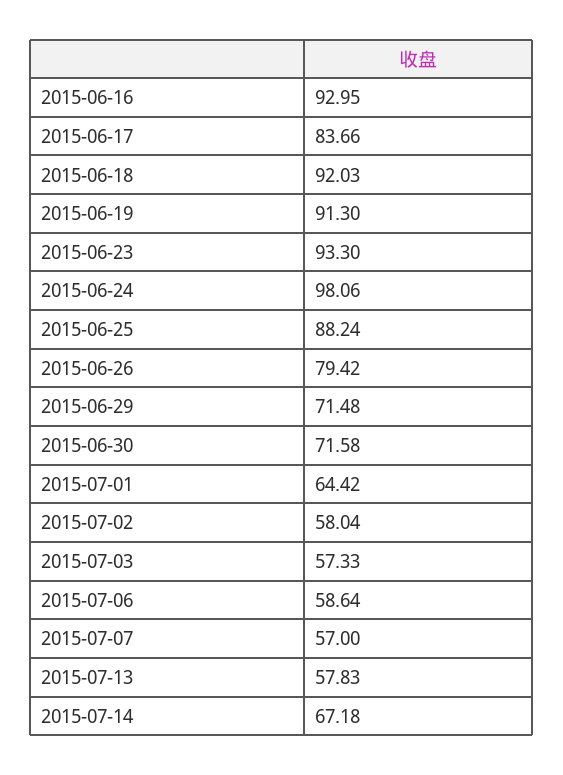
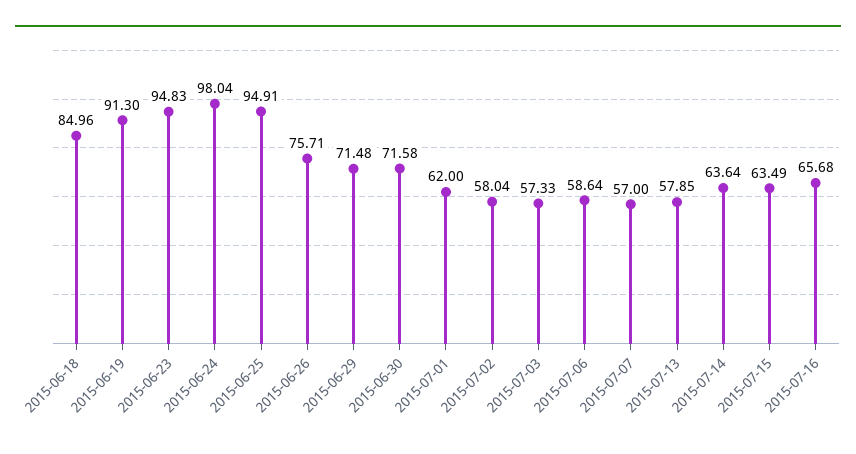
2015-06-16: 92.95 -> none
2015-06-17: 83.66 -> none
2015-06-18: 92.03 -> 84.96
2015-06-23: 93.3 -> 94.83
2015-06-24: 98.06 -> 98.04
2015-06-25: 88.24 -> 94.91
2015-06-26: 79.42 -> 75.71
2015-07-01: 64.42 -> 62
2015-07-13: 57.83 -> 57.85
2015-07-14: 67.18 -> 63.64
2015-07-15: none -> 63.49
2015-07-16: none -> 65.68

